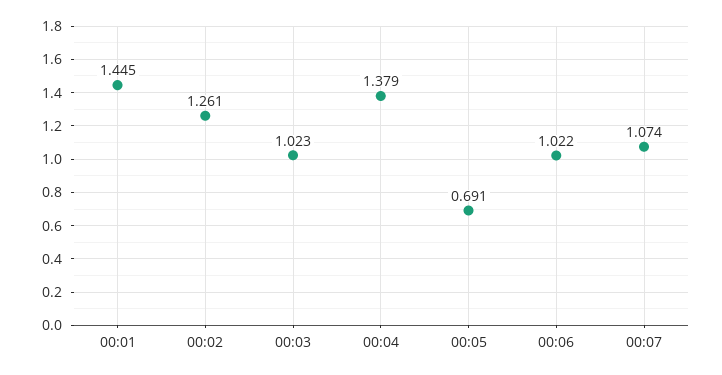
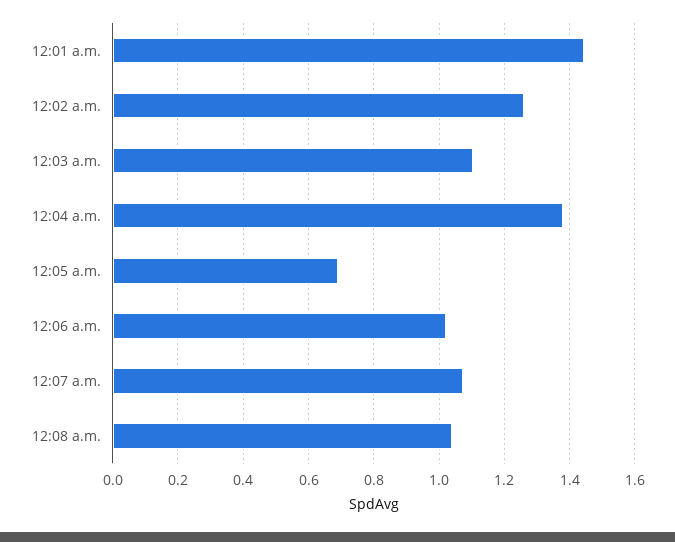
00:03: 1.023 -> 1.1
12:08 a.m.: none -> 1.04

